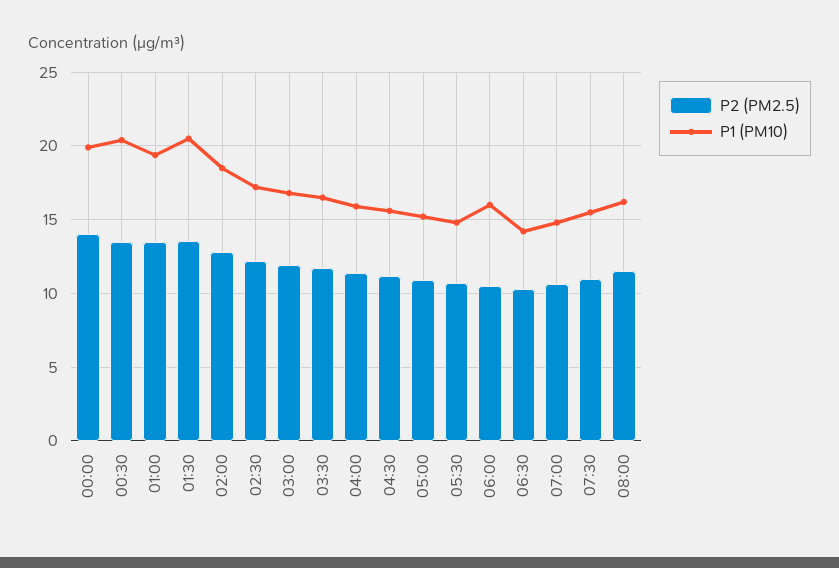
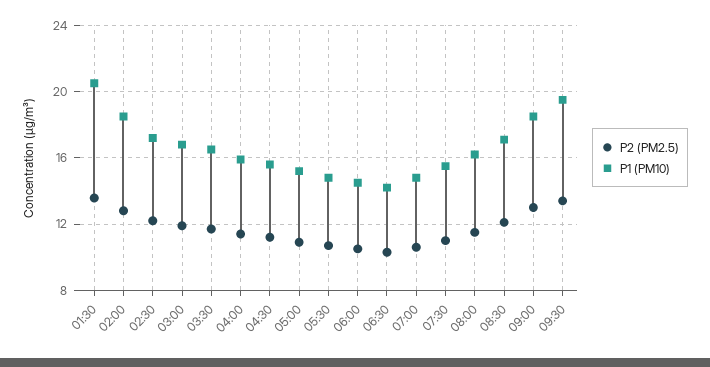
P2 (PM2.5), 00:00: 14 -> none
P1 (PM10), 00:00: 20 -> none
P2 (PM2.5), 00:30: 13.5 -> none
P1 (PM10), 00:30: 20.5 -> none
P2 (PM2.5), 01:00: 13.5 -> none
P1 (PM10), 01:00: 19.5 -> none
P1 (PM10), 06:00: 16 -> 14.5
P2 (PM2.5), 08:30: none -> 12
P1 (PM10), 08:30: none -> 17
P2 (PM2.5), 09:00: none -> 13
P1 (PM10), 09:00: none -> 18.5
P2 (PM2.5), 09:30: none -> 13.5
P1 (PM10), 09:30: none -> 19.5

